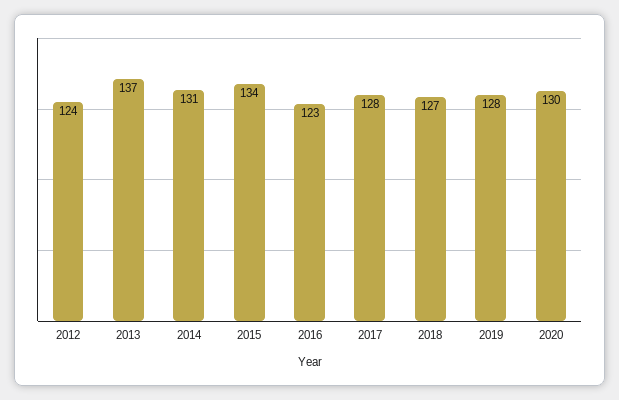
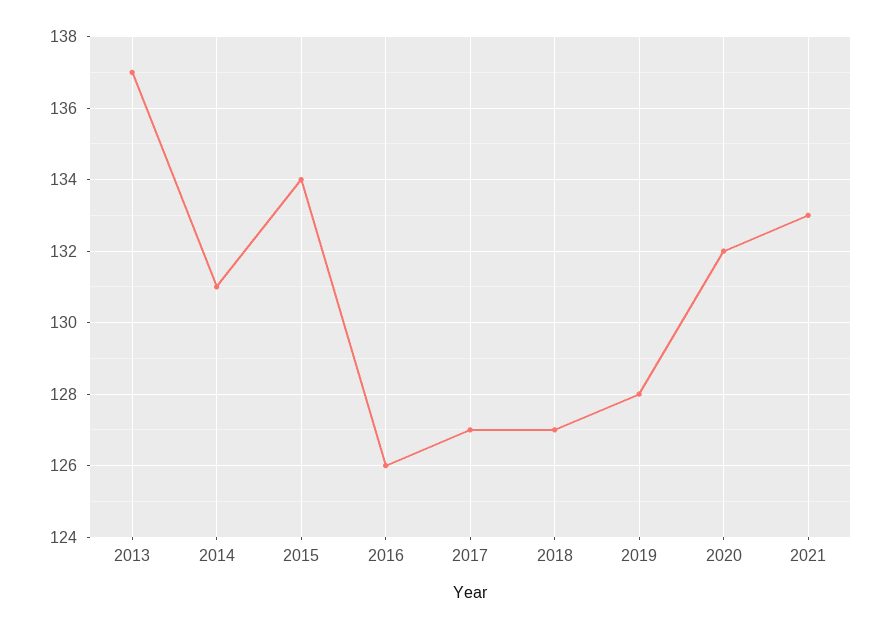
2012: 124 -> none
2016: 123 -> 126
2017: 128 -> 127
2020: 130 -> 132
2021: none -> 133

